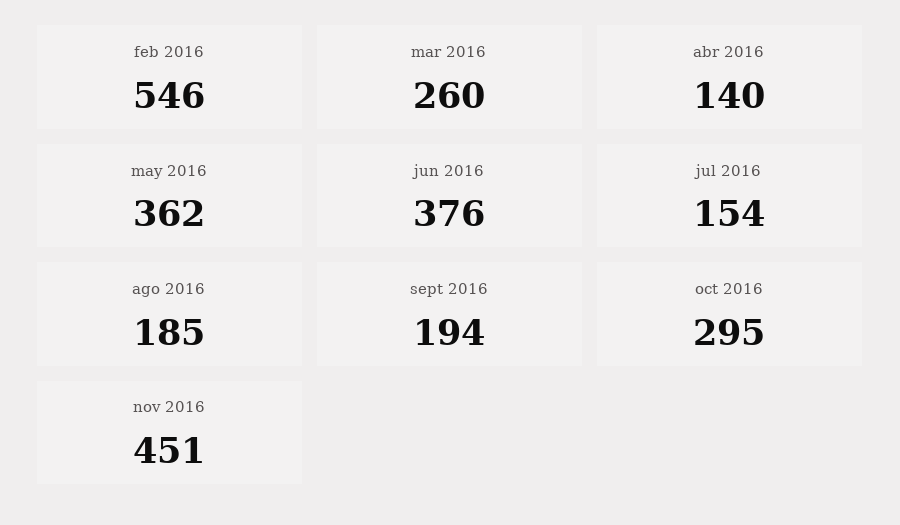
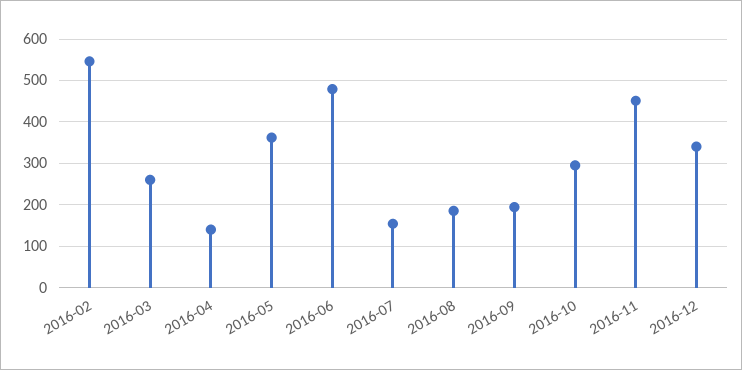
jun 2016: 376 -> 480
2016-12: none -> 340

